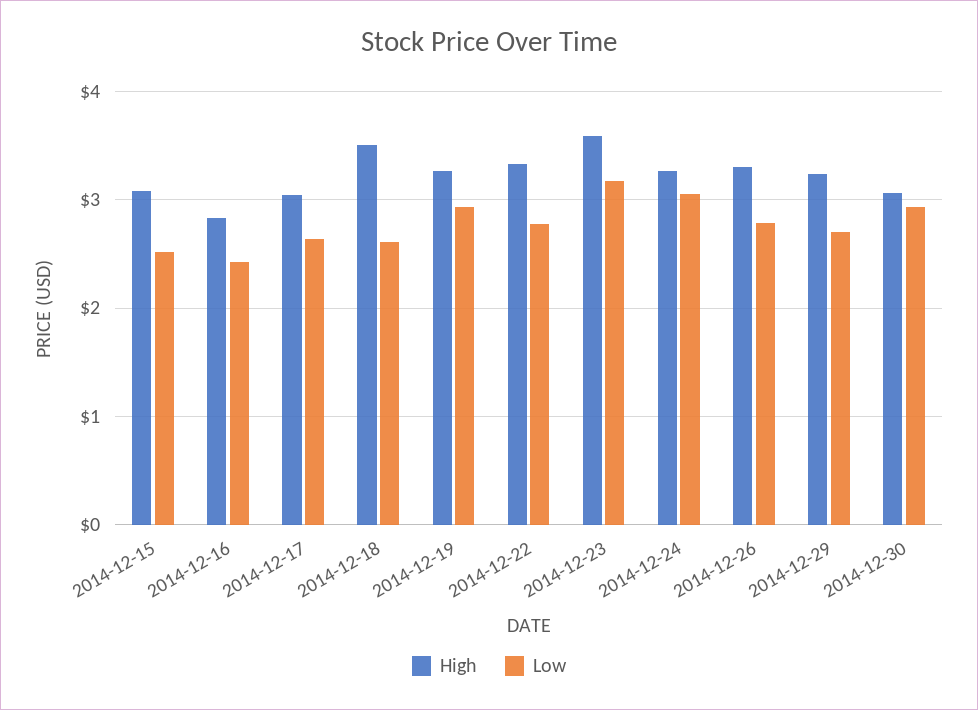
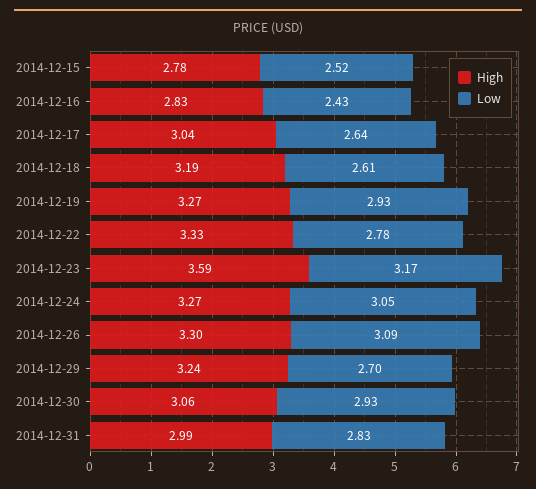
High, 2014-12-15: 3.1 -> 2.78
High, 2014-12-18: 3.5 -> 3.19
Low, 2014-12-26: 2.8 -> 3.09
High, 2014-12-31: none -> 2.99
Low, 2014-12-31: none -> 2.83

